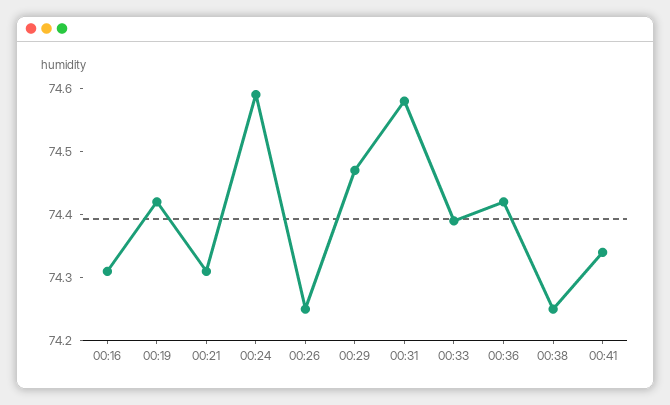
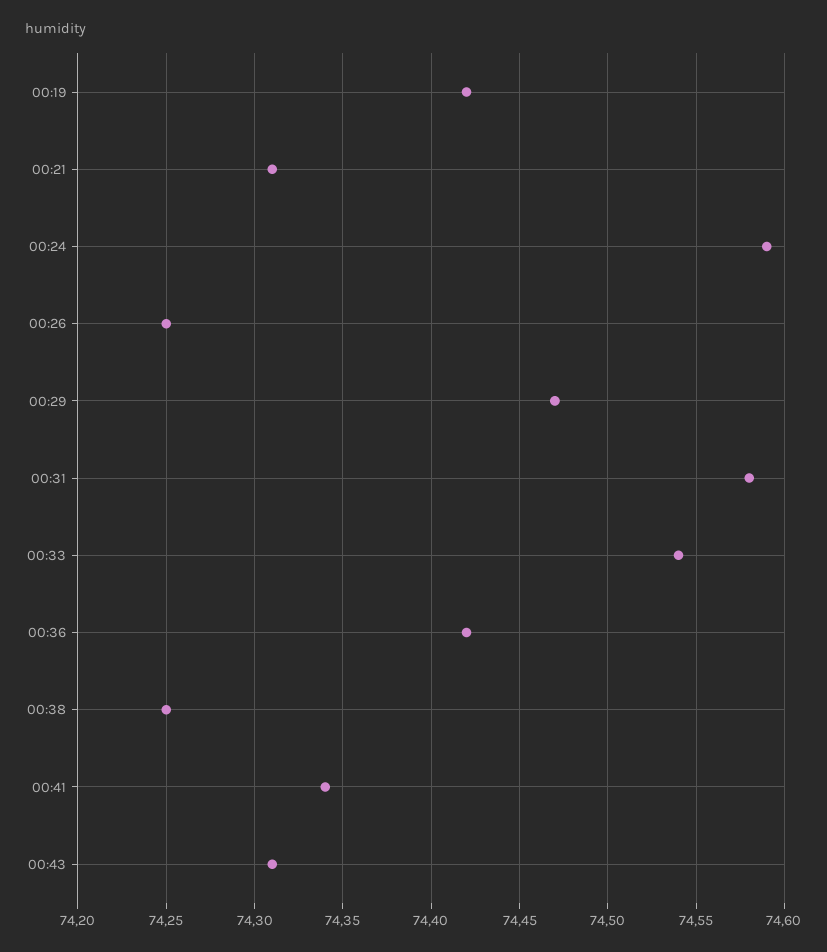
00:16: 74.3 -> none
00:33: 74.4 -> 74.54
00:43: none -> 74.31

